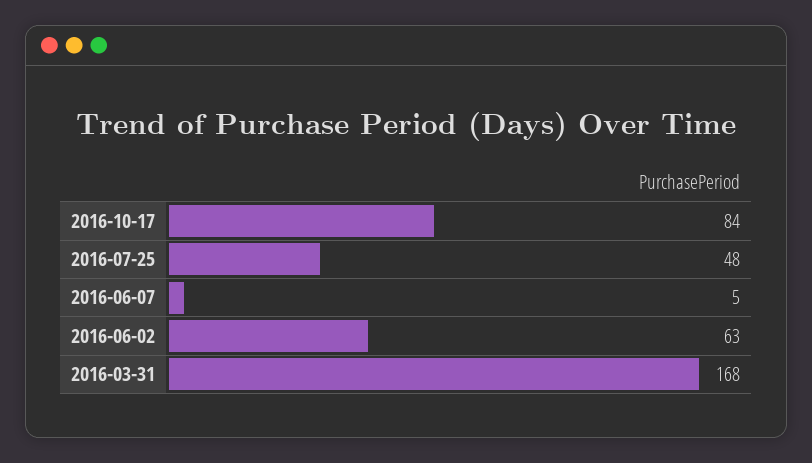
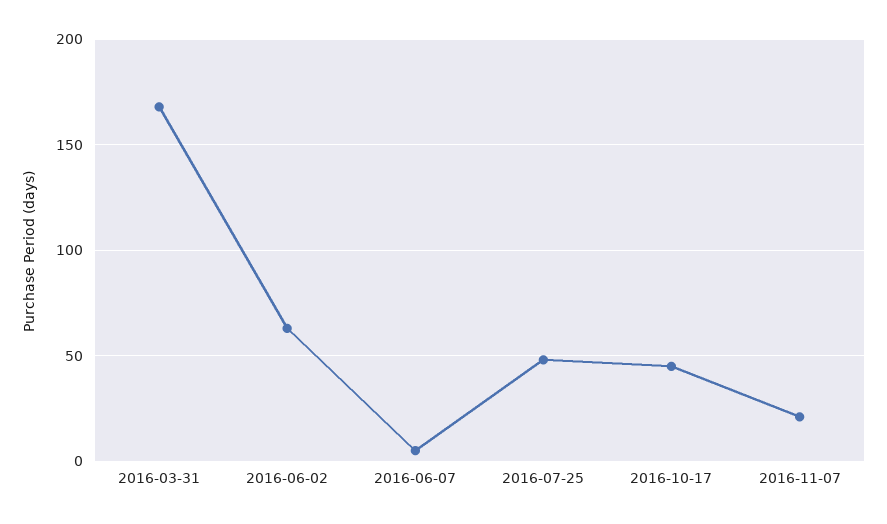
2016-10-17: 84 -> 45
2016-11-07: none -> 20

